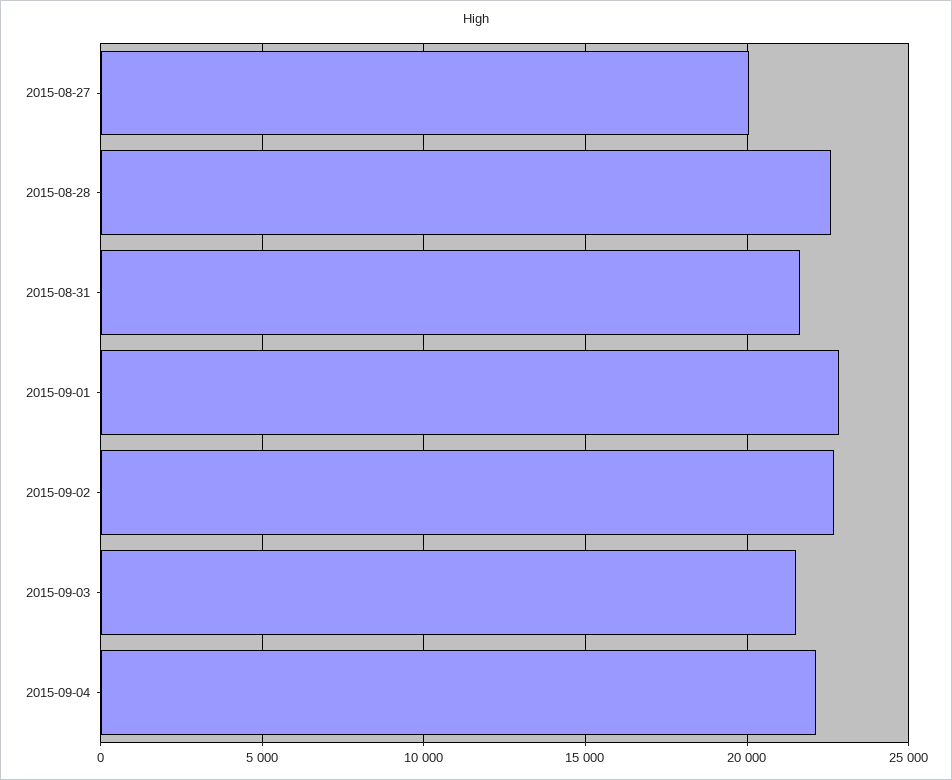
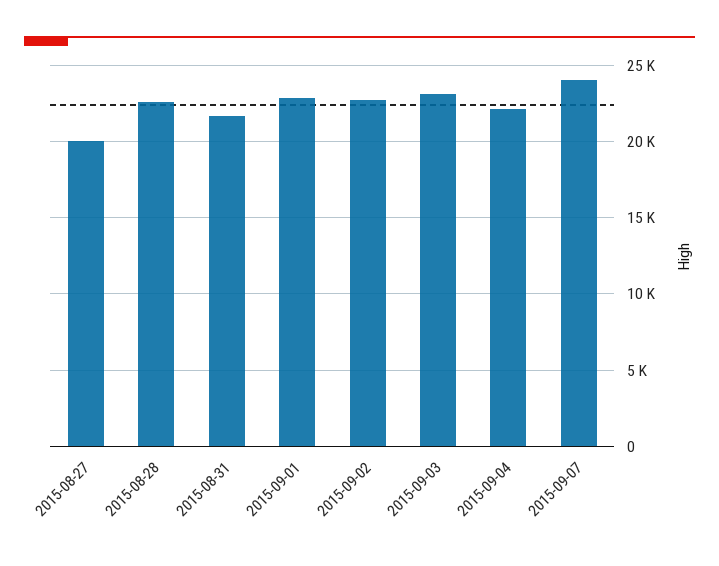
2015-09-03: 21500 -> 23000
2015-09-07: none -> 24000

